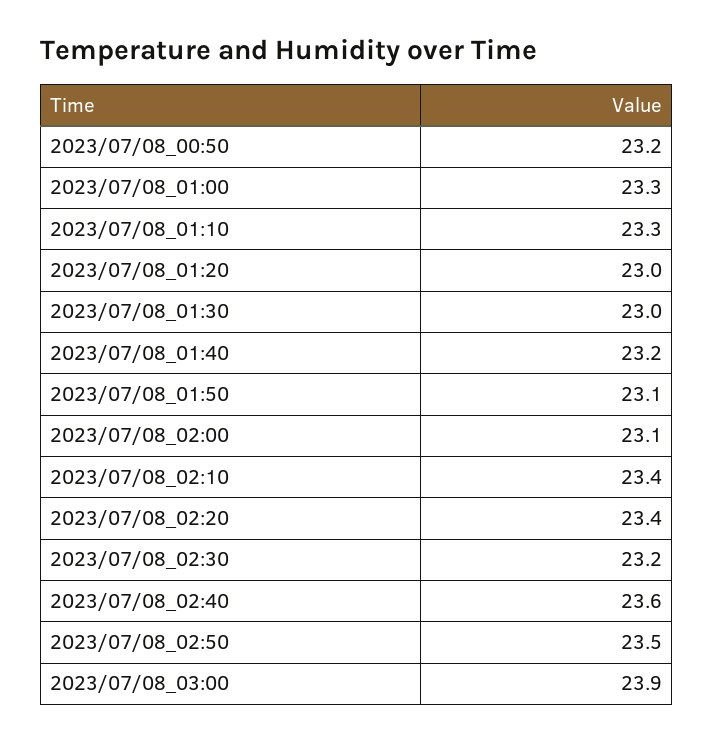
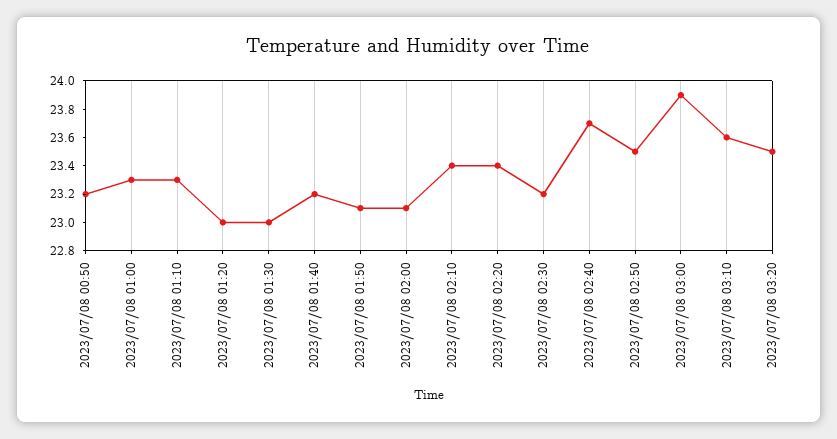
2023/07/08_02:40: 23.6 -> 23.7
2023/07/08 03:10: none -> 23.6
2023/07/08 03:20: none -> 23.5

